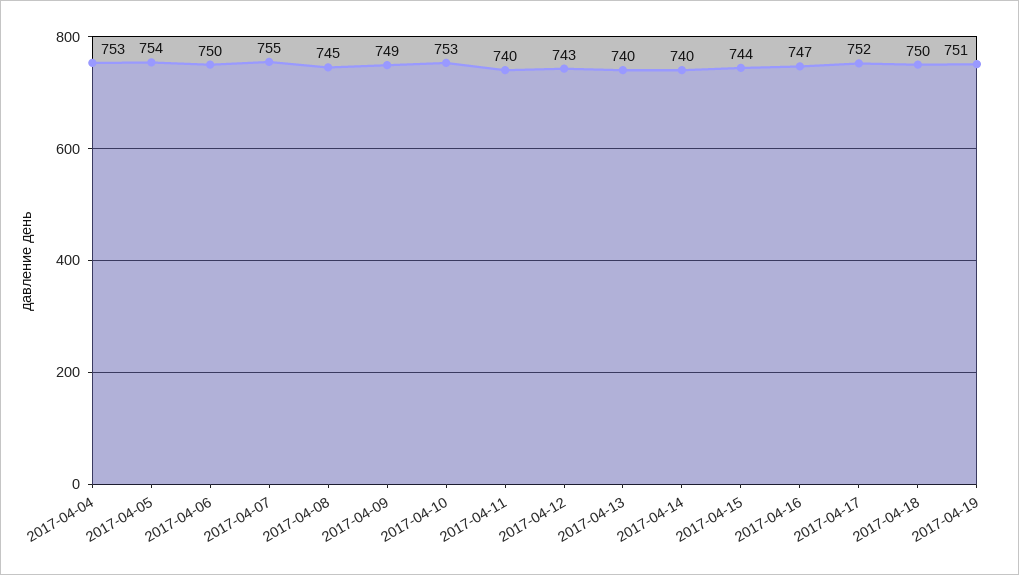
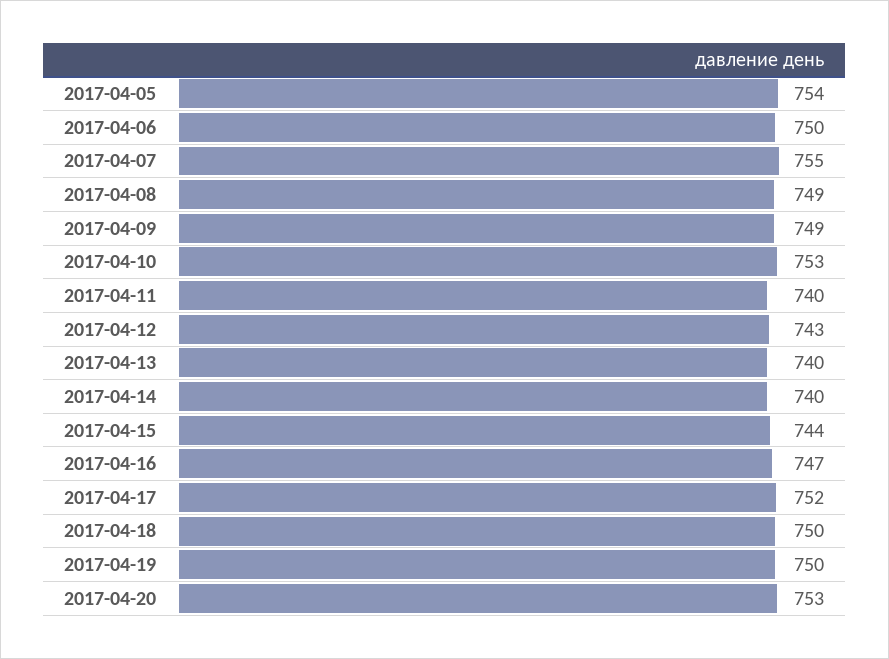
2017-04-04: 753 -> none
2017-04-08: 745 -> 749
2017-04-19: 751 -> 750
2017-04-20: none -> 753

